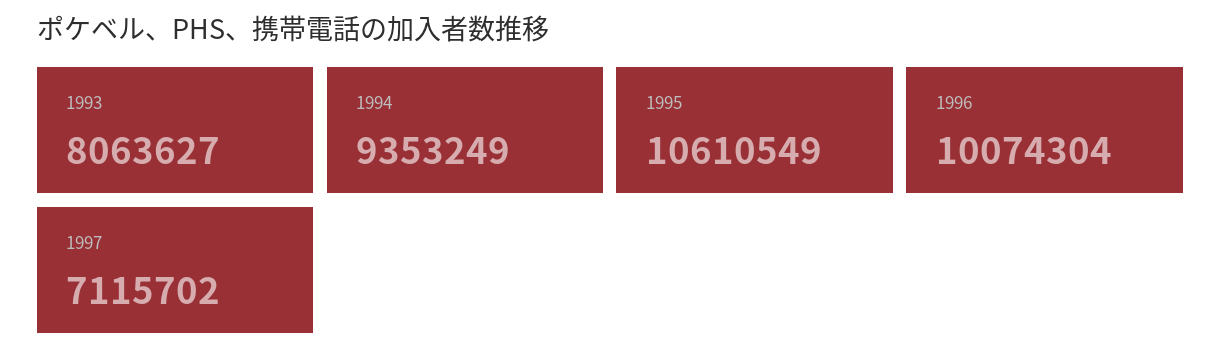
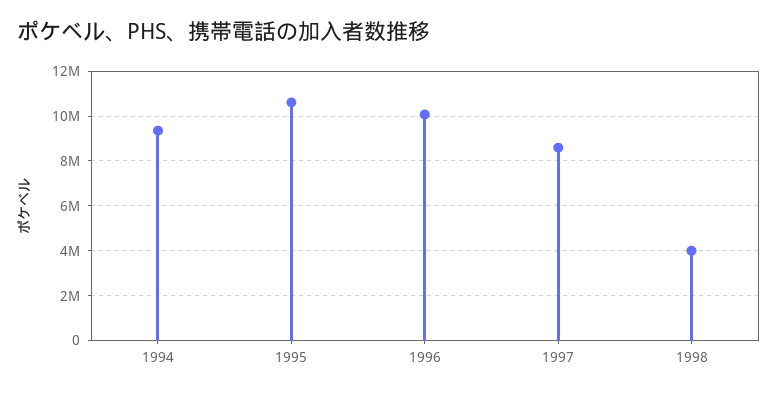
1993: 8063627 -> none
1997: 7115702 -> 8500000
1998: none -> 4000000

